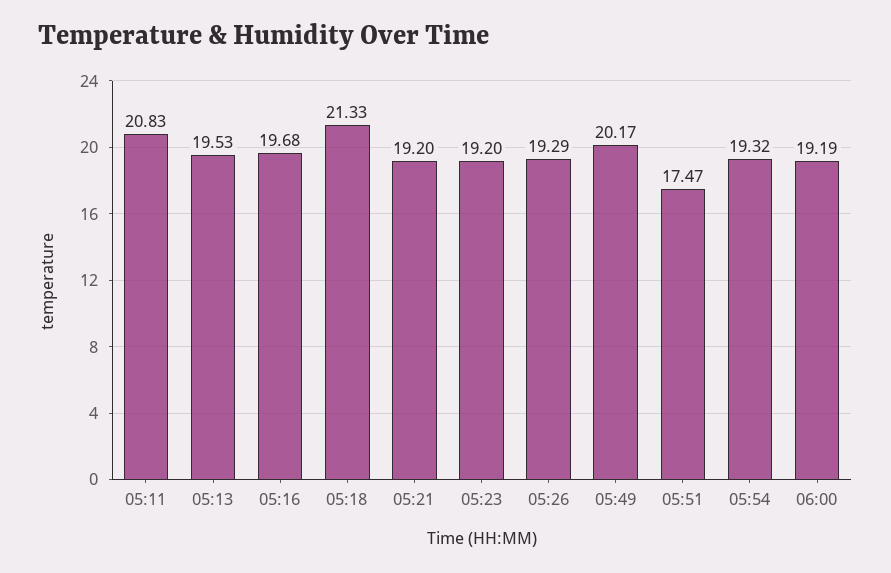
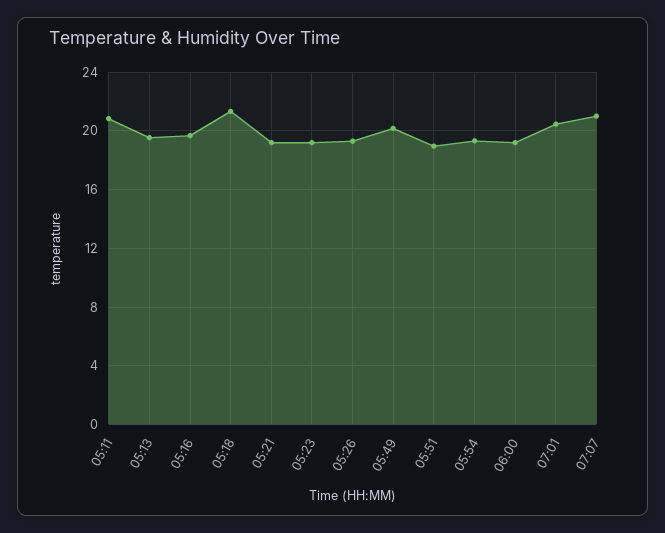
05:51: 17.47 -> 19
07:01: none -> 20.5
07:07: none -> 21

